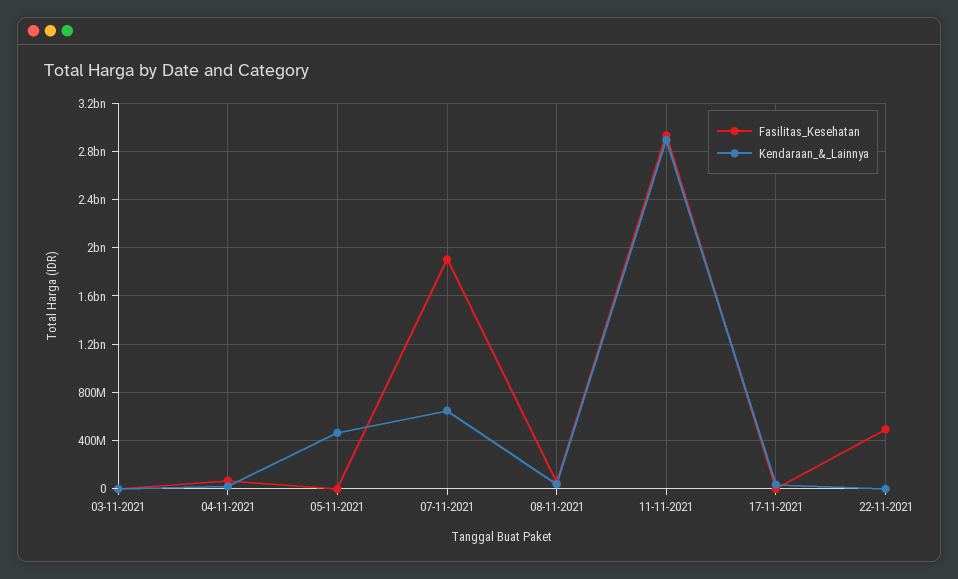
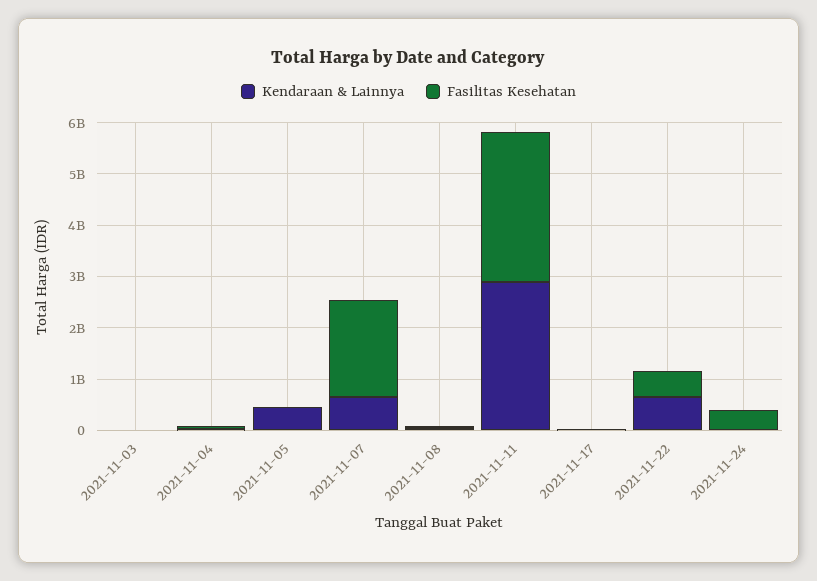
Kendaraan_&_Lainnya, 22-11-2021: 0 -> 600000000
Kendaraan_&_Lainnya, 2021-11-24: none -> 0
Fasilitas_Kesehatan, 2021-11-24: none -> 400000000

